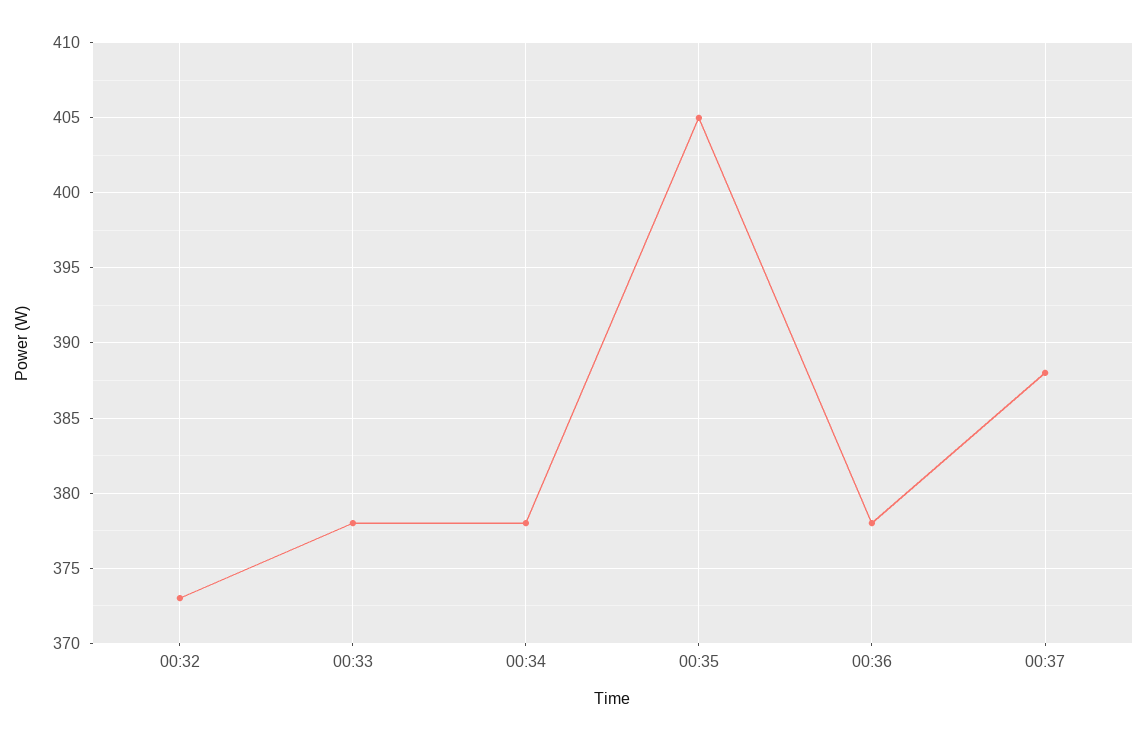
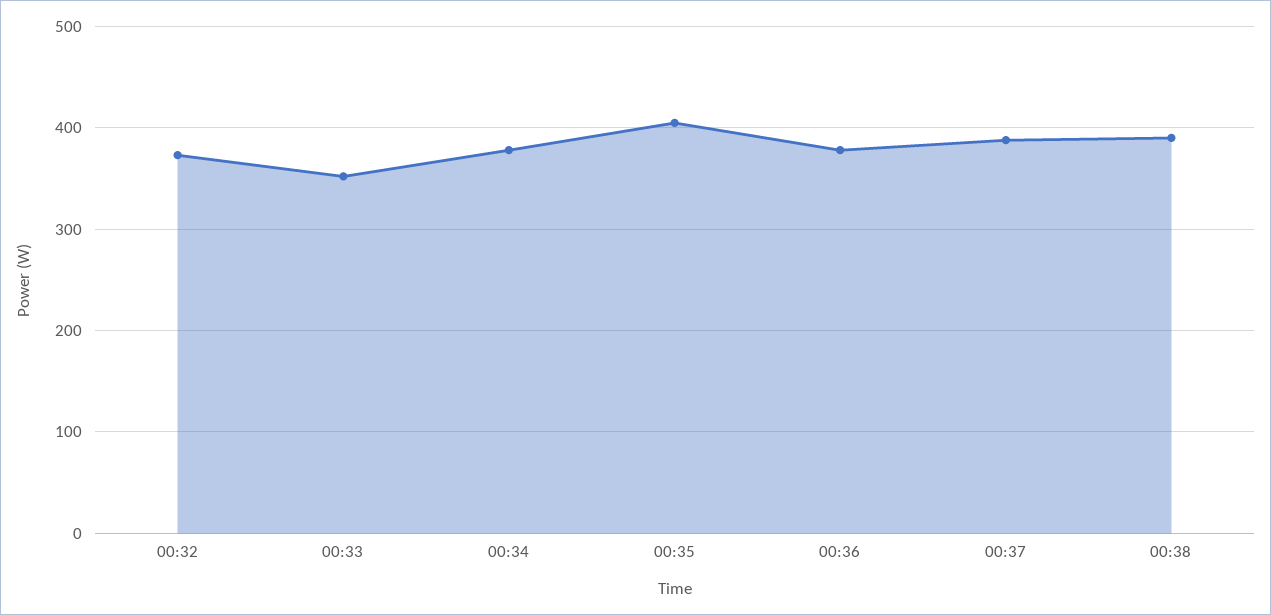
00:33: 378 -> 350
00:38: none -> 390

